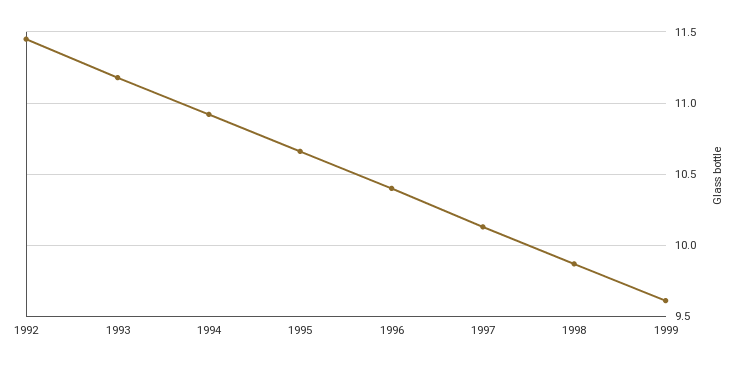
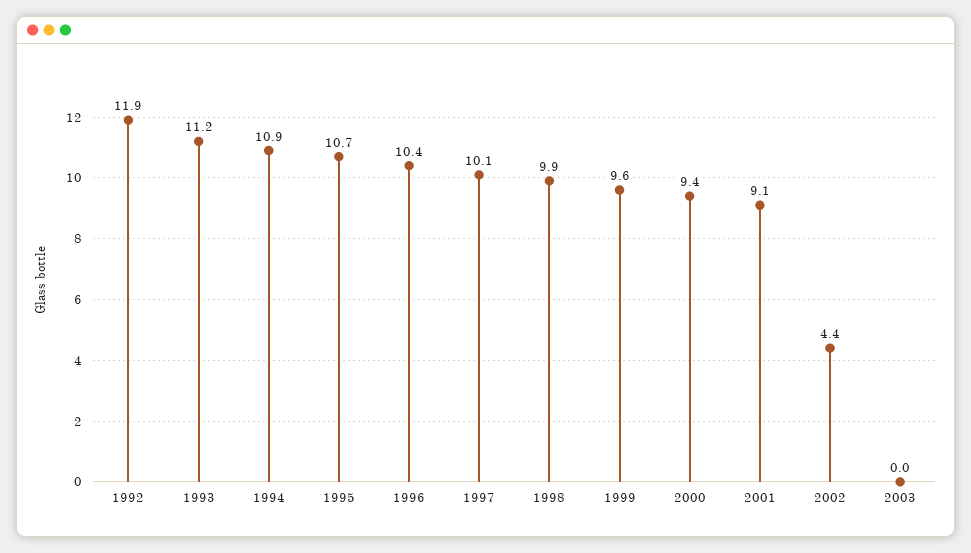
1992: 11.45 -> 11.9
2000: none -> 9.4
2001: none -> 9.1
2002: none -> 4.4
2003: none -> 0

